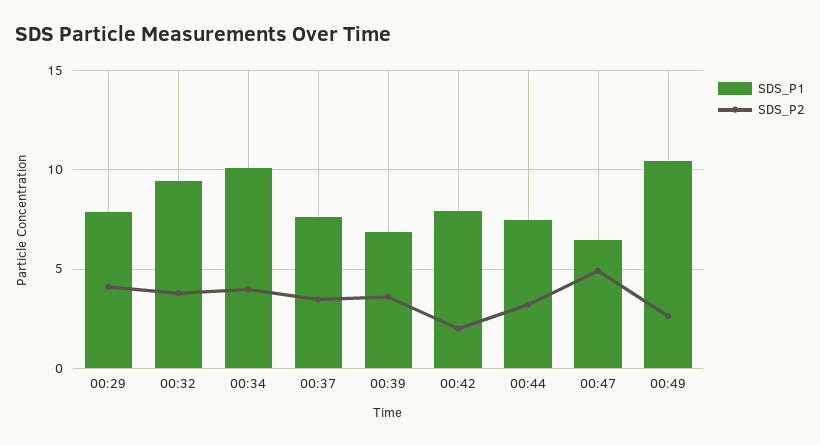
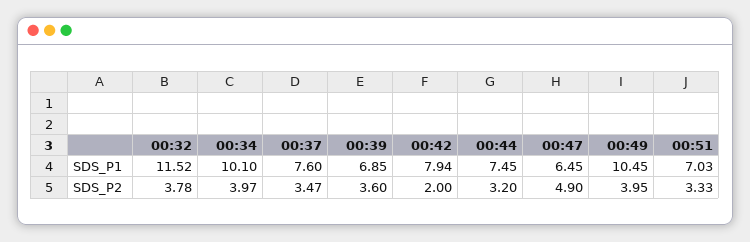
SDS_P1, 00:29: 8 -> none
SDS_P2, 00:29: 4 -> none
SDS_P1, 00:32: 9.5 -> 11.52
SDS_P2, 00:49: 2.5 -> 3.95
SDS_P1, 00:51: none -> 7.03
SDS_P2, 00:51: none -> 3.33

